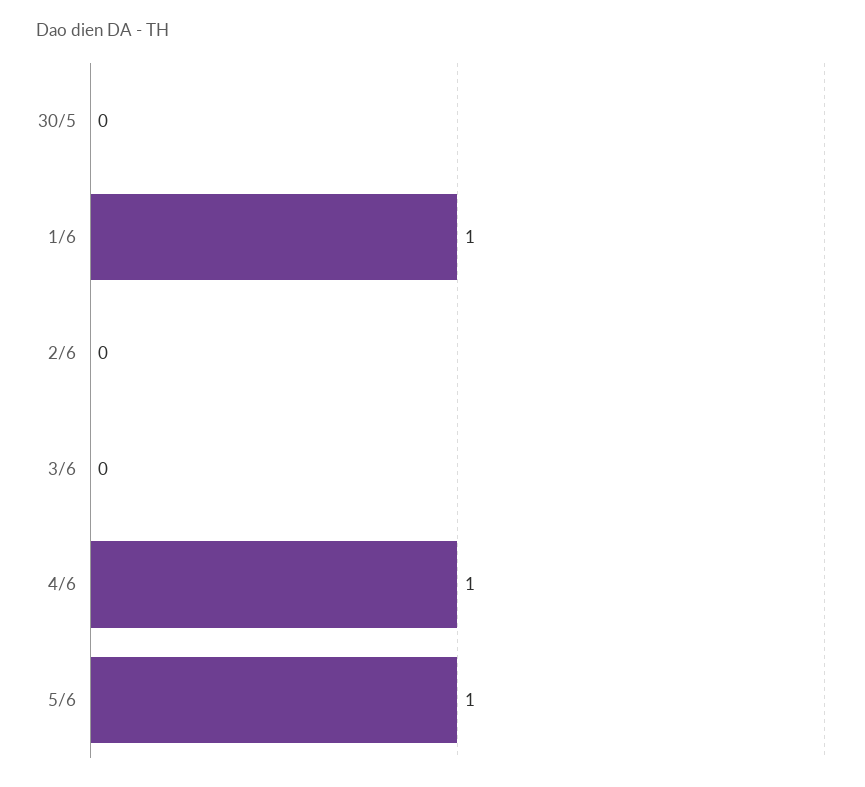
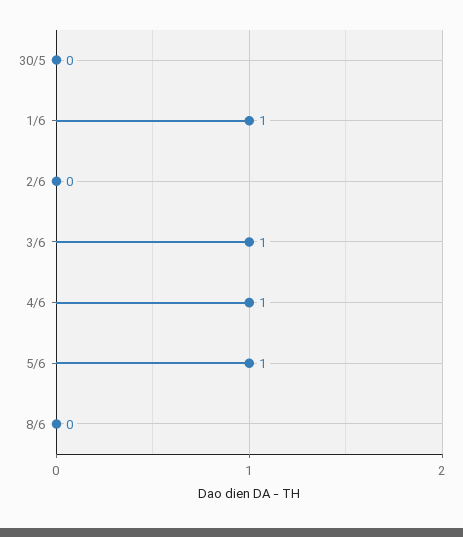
3/6: 0 -> 1
8/6: none -> 0

